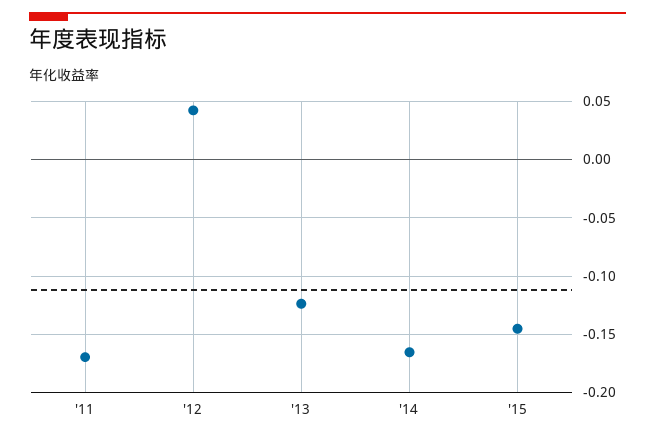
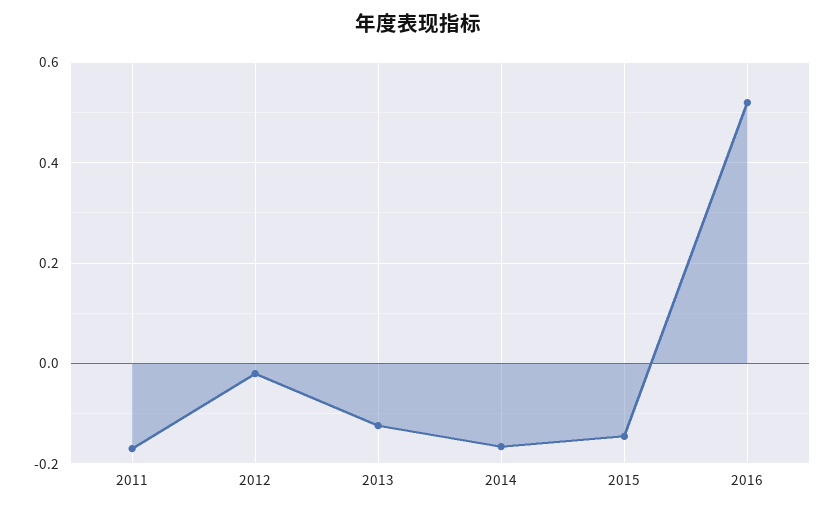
'12: 0.04 -> -0.02
2016: none -> 0.52

